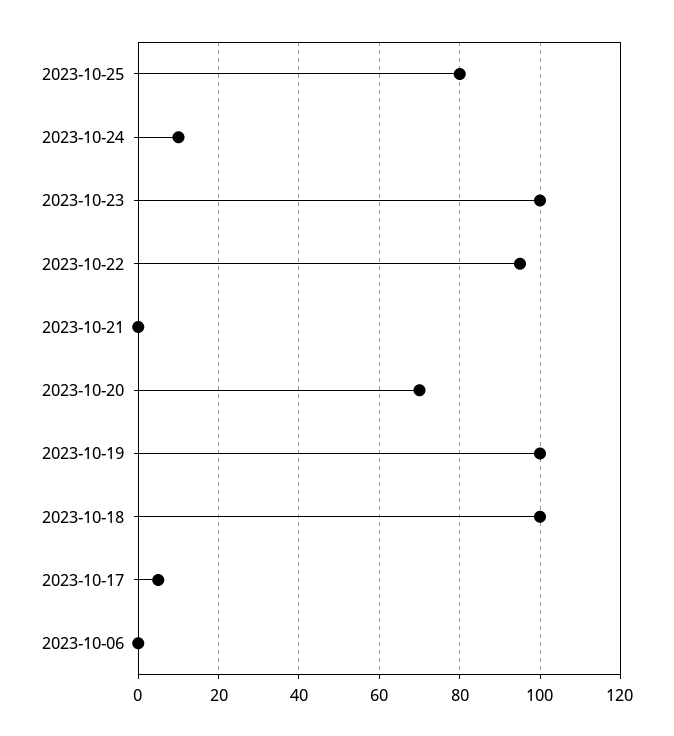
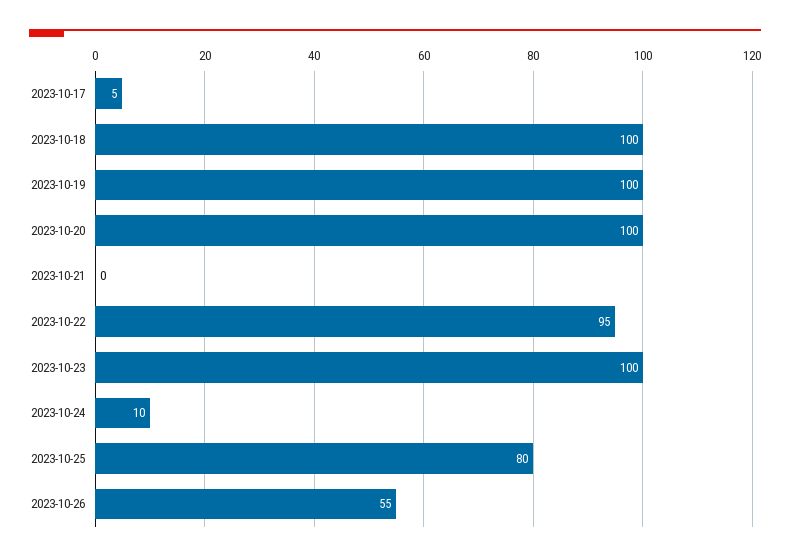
2023-10-20: 70 -> 100
2023-10-06: 0 -> none
2023-10-26: none -> 55

